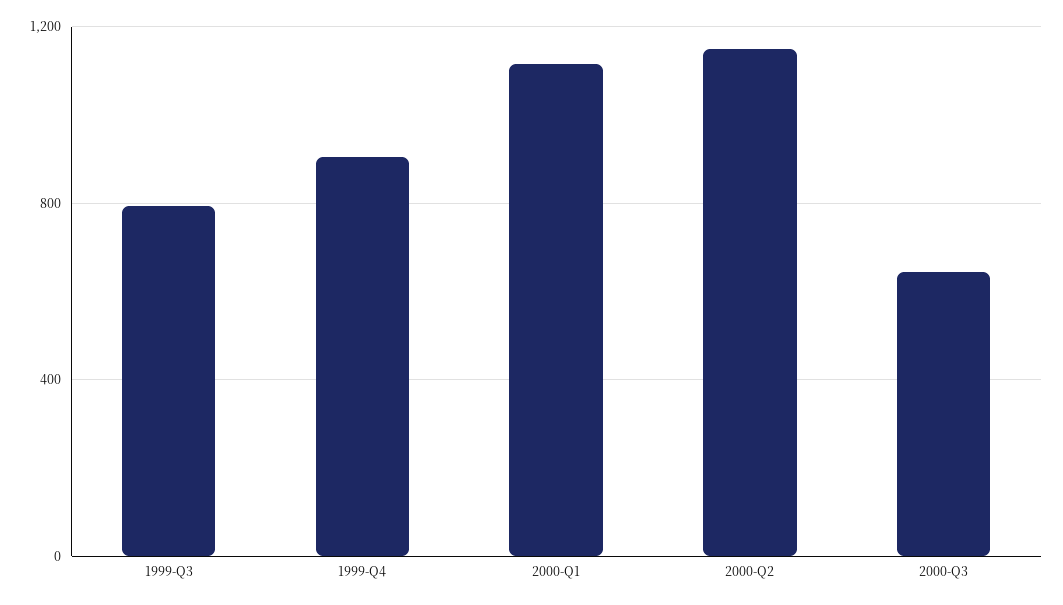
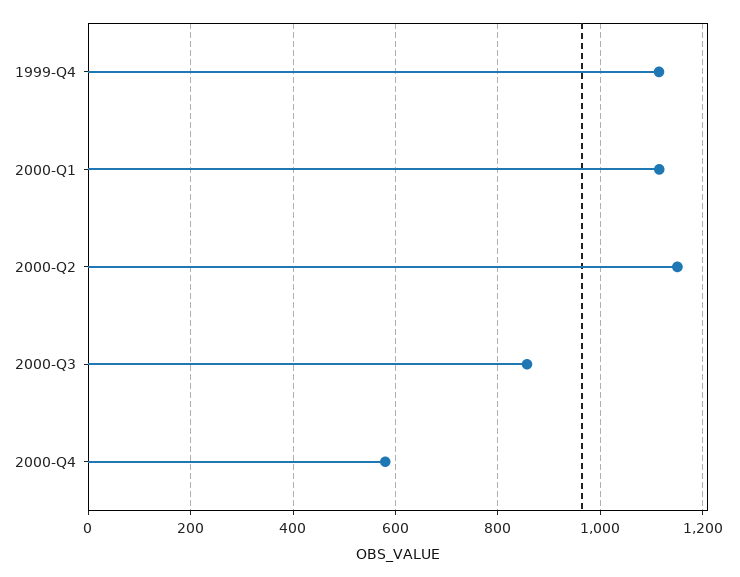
1999-Q3: 800 -> none
1999-Q4: 900 -> 1120
2000-Q3: 650 -> 860
2000-Q4: none -> 580

